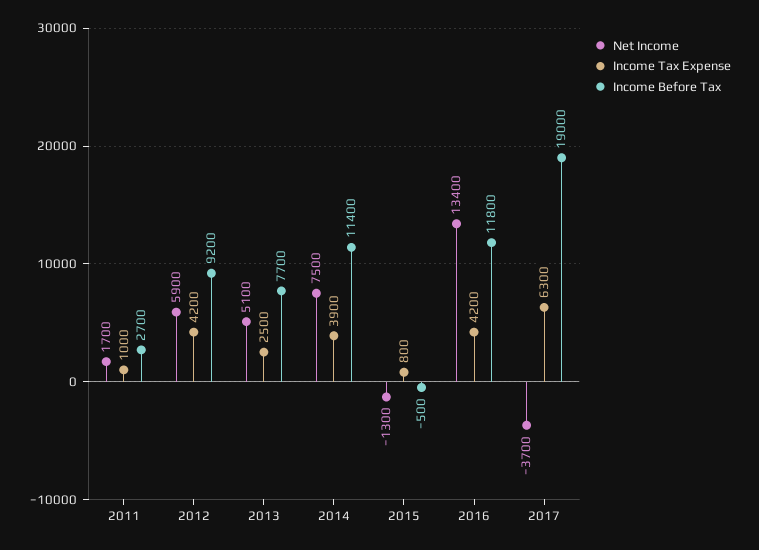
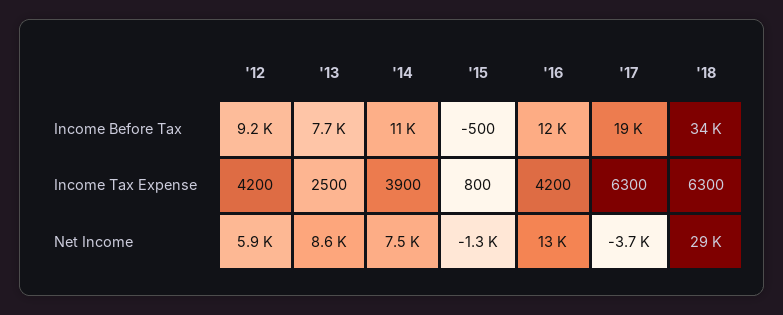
Net Income, 2011: 1700 -> none
Income Tax Expense, 2011: 1000 -> none
Income Before Tax, 2011: 2700 -> none
Net Income, 2013: 5100 -> 8600
Income Before Tax, '18: none -> 34000
Income Tax Expense, '18: none -> 6300
Net Income, '18: none -> 29000

